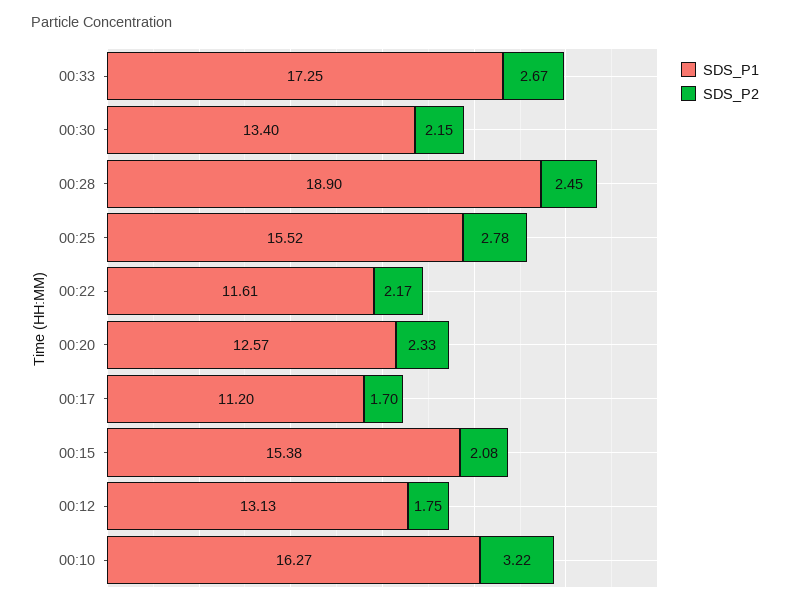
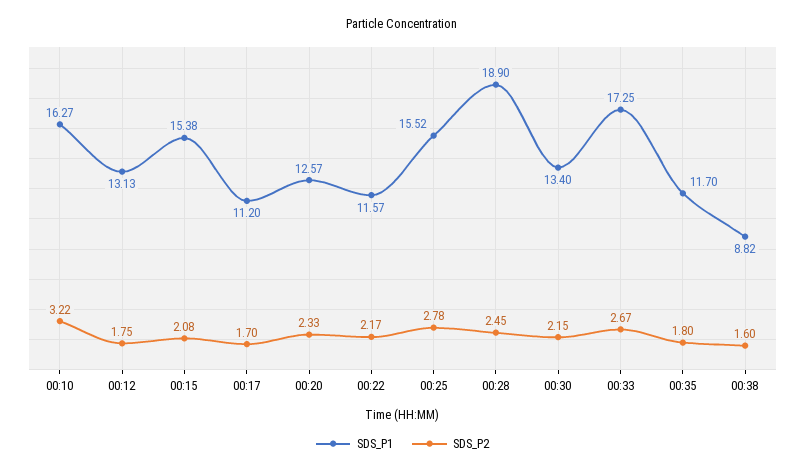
SDS_P1, 00:22: 11.61 -> 11.57
SDS_P1, 00:35: none -> 11.7
SDS_P2, 00:35: none -> 1.8
SDS_P1, 00:38: none -> 8.82
SDS_P2, 00:38: none -> 1.6

